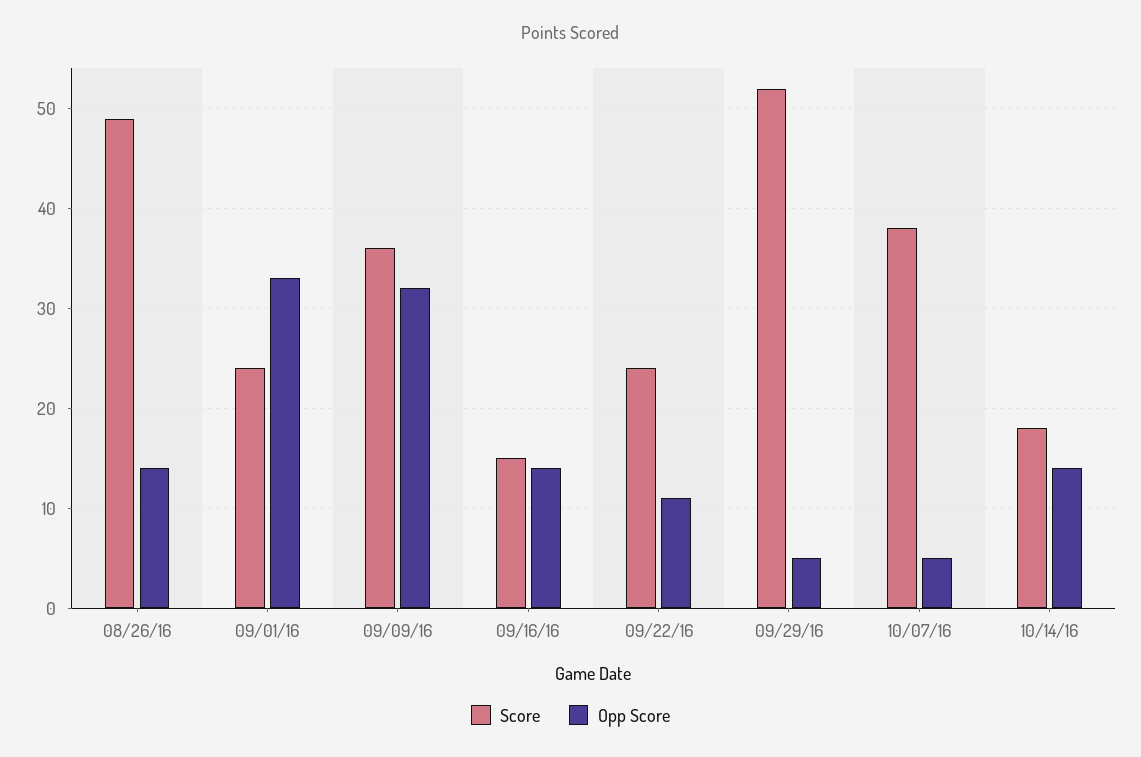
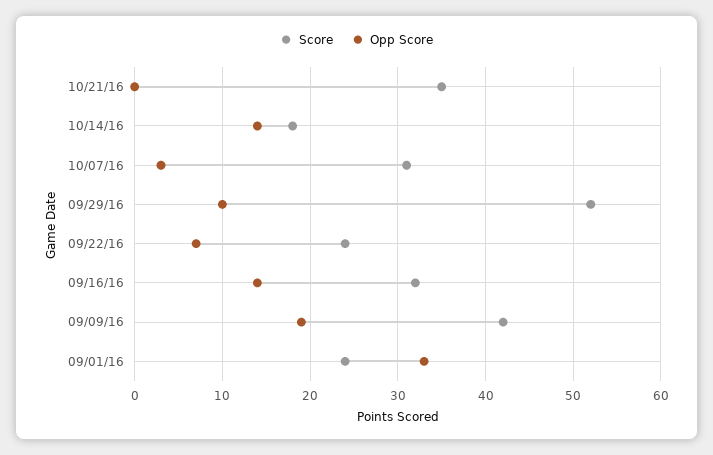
Score, 08/26/16: 49 -> none
Opp Score, 08/26/16: 14 -> none
Score, 09/09/16: 36 -> 42
Opp Score, 09/09/16: 32 -> 19
Score, 09/16/16: 15 -> 32
Opp Score, 09/22/16: 11 -> 7
Opp Score, 09/29/16: 5 -> 10
Score, 10/07/16: 38 -> 31
Opp Score, 10/07/16: 5 -> 3
Score, 10/21/16: none -> 35
Opp Score, 10/21/16: none -> 0

